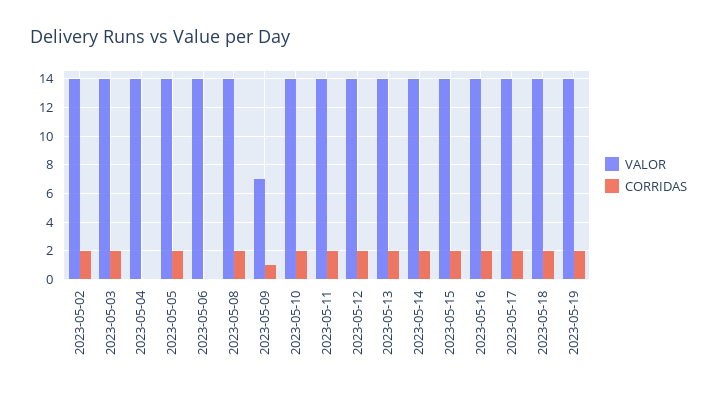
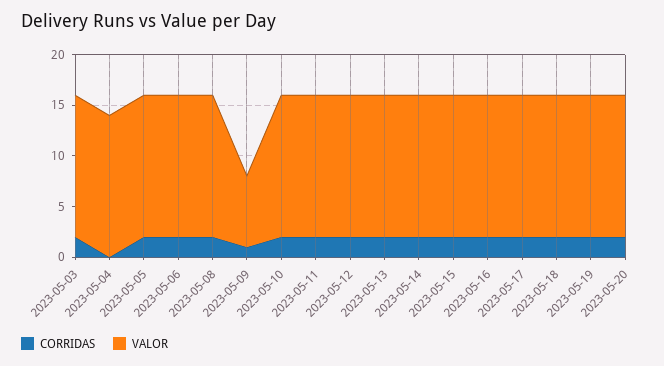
VALOR, 2023-05-02: 14 -> none
CORRIDAS, 2023-05-02: 2 -> none
CORRIDAS, 2023-05-06: 0 -> 2
CORRIDAS, 2023-05-20: none -> 2
VALOR, 2023-05-20: none -> 14

